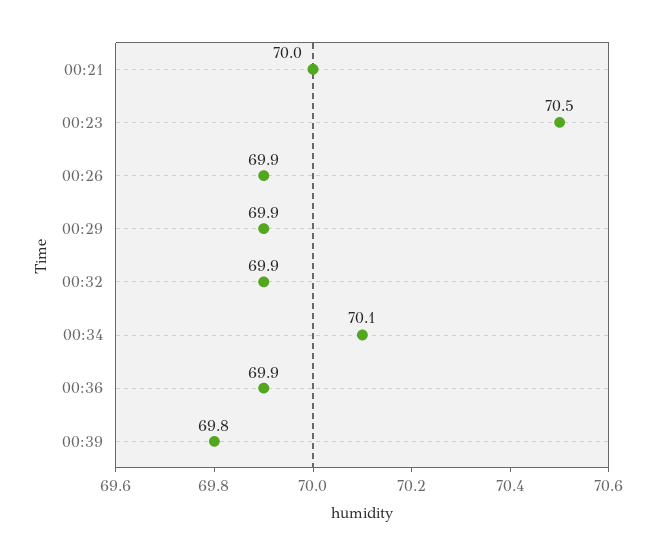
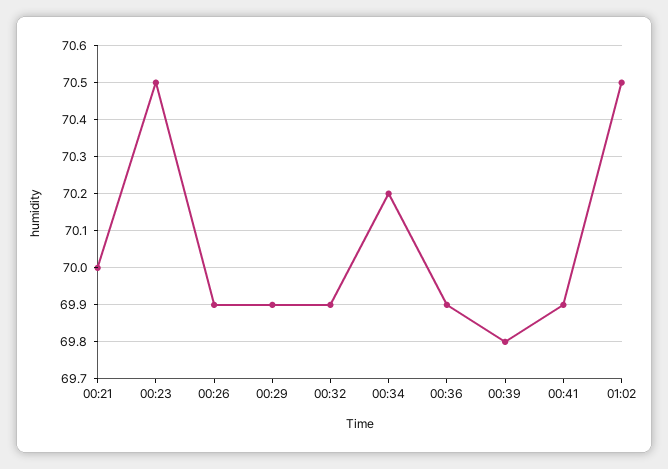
00:34: 70.1 -> 70.2
00:41: none -> 69.9
01:02: none -> 70.5

